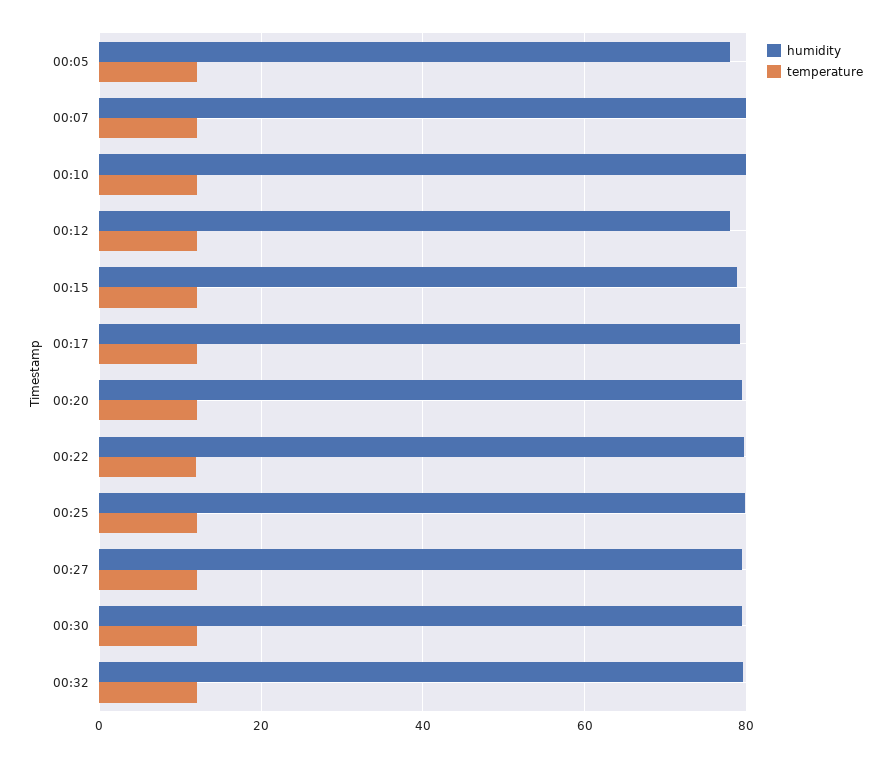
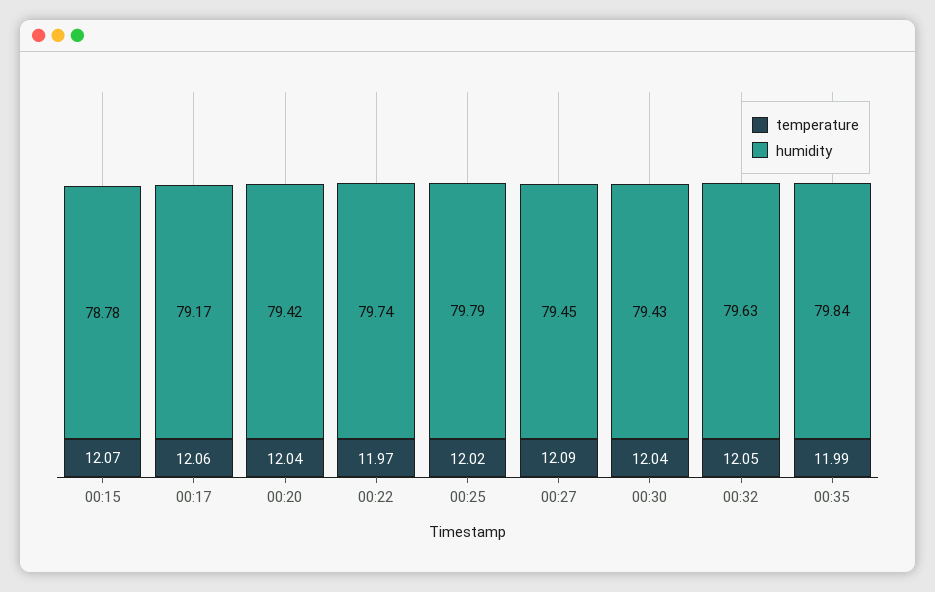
humidity, 00:05: 78 -> none
temperature, 00:05: 12 -> none
humidity, 00:07: 80 -> none
temperature, 00:07: 12 -> none
humidity, 00:10: 80 -> none
temperature, 00:10: 12 -> none
humidity, 00:12: 78 -> none
temperature, 00:12: 12 -> none
temperature, 00:35: none -> 11.99
humidity, 00:35: none -> 79.84

